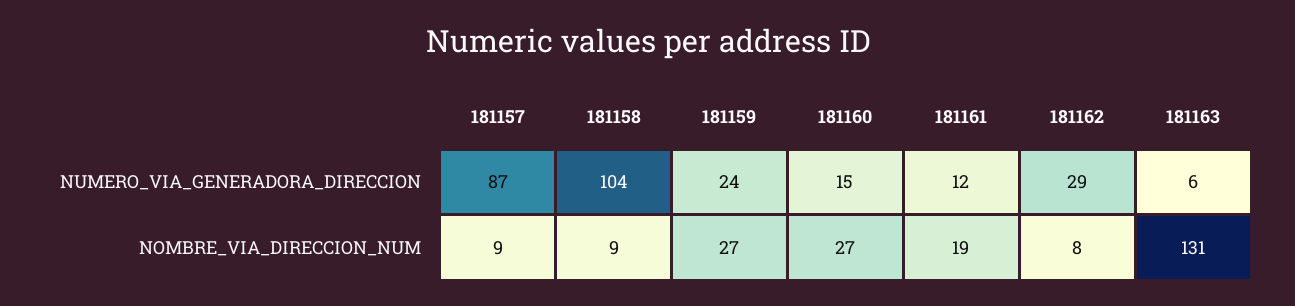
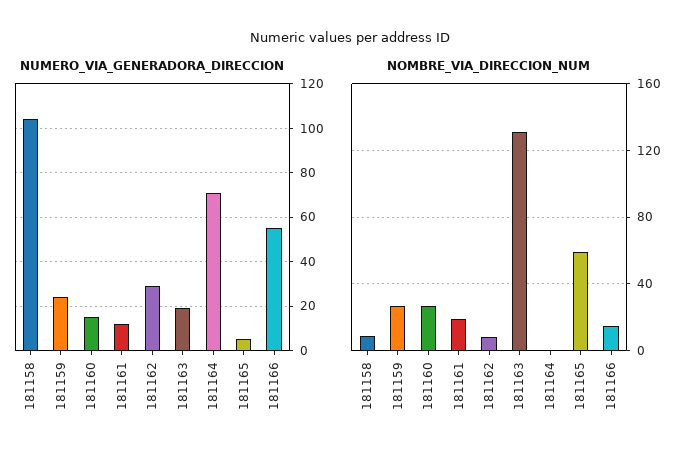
NUMERO_VIA_GENERADORA_DIRECCION, 181157: 87 -> none
NUMERO_VIA_GENERADORA_DIRECCION, 181163: 6 -> 20
NOMBRE_VIA_DIRECCION_NUM, 181157: 9 -> none
NUMERO_VIA_GENERADORA_DIRECCION, 181164: none -> 70
NUMERO_VIA_GENERADORA_DIRECCION, 181165: none -> 5
NUMERO_VIA_GENERADORA_DIRECCION, 181166: none -> 55
NOMBRE_VIA_DIRECCION_NUM, 181164: none -> 0
NOMBRE_VIA_DIRECCION_NUM, 181165: none -> 60
NOMBRE_VIA_DIRECCION_NUM, 181166: none -> 15

